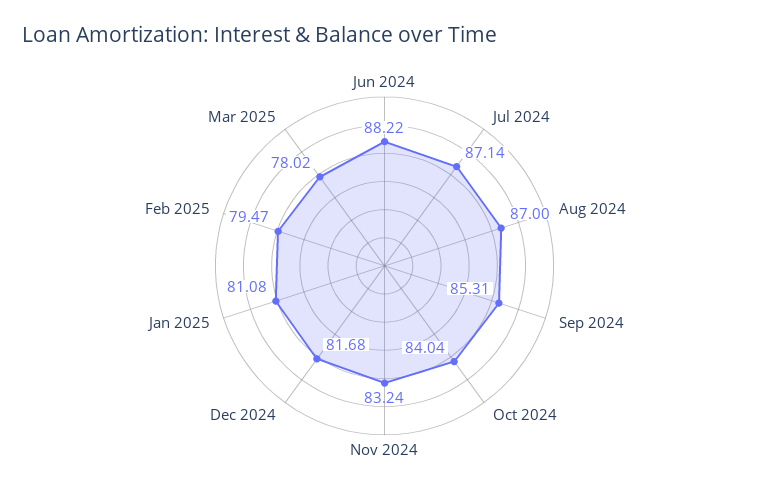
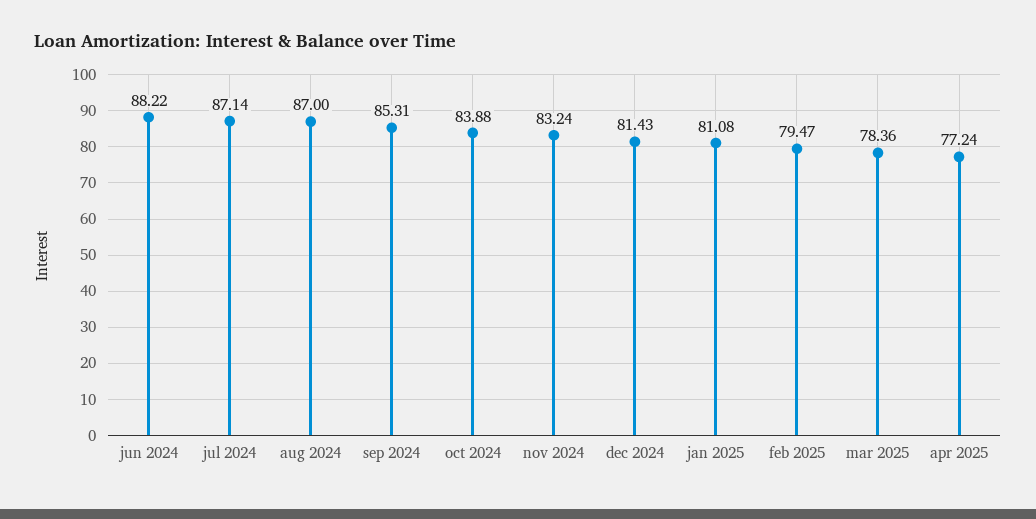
Oct 2024: 84.04 -> 83.88
Dec 2024: 81.68 -> 81.43
Mar 2025: 78.02 -> 78.36
apr 2025: none -> 77.24

